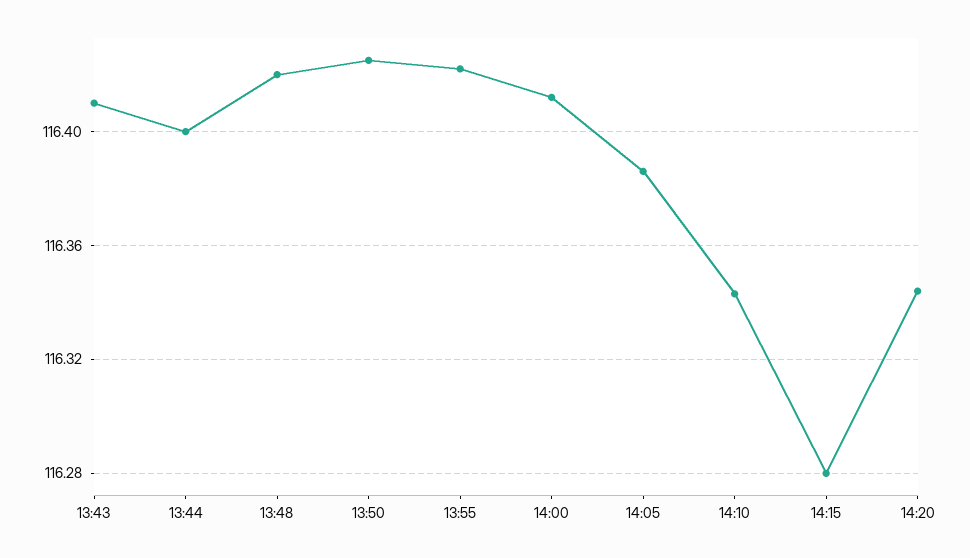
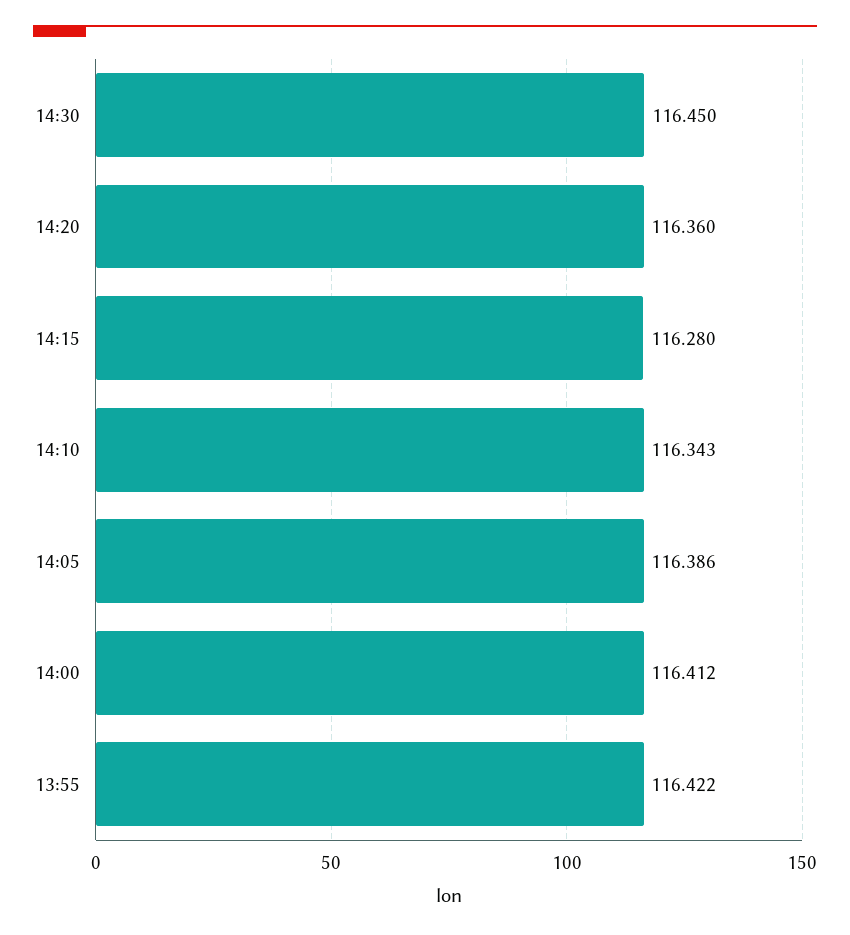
13:43: 116.41 -> none
13:44: 116.4 -> none
13:48: 116.42 -> none
13:50: 116.425 -> none
14:20: 116.345 -> 116.36
14:30: none -> 116.45

